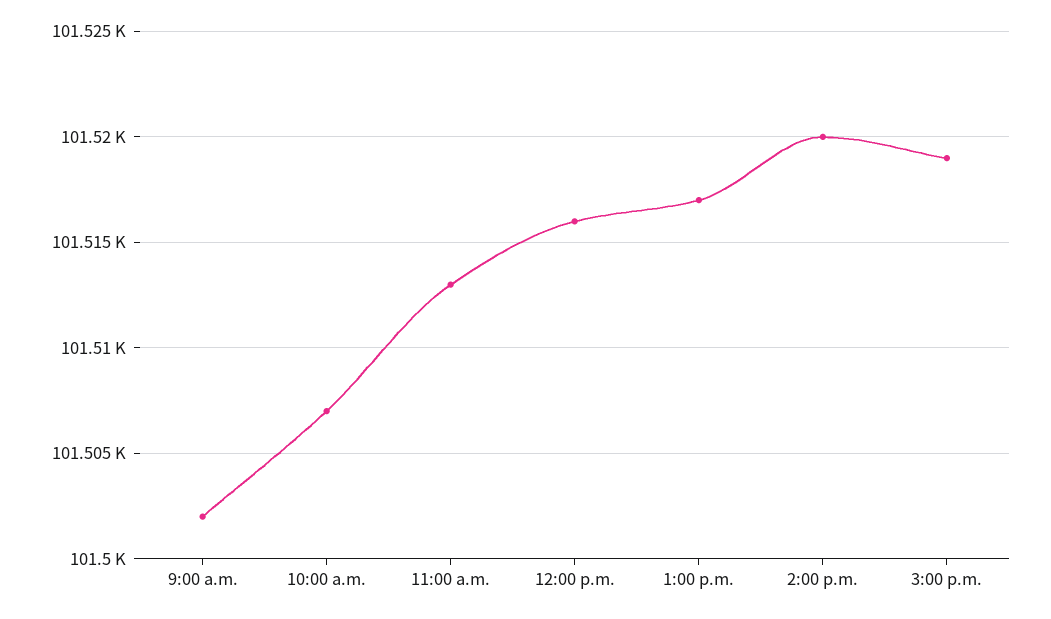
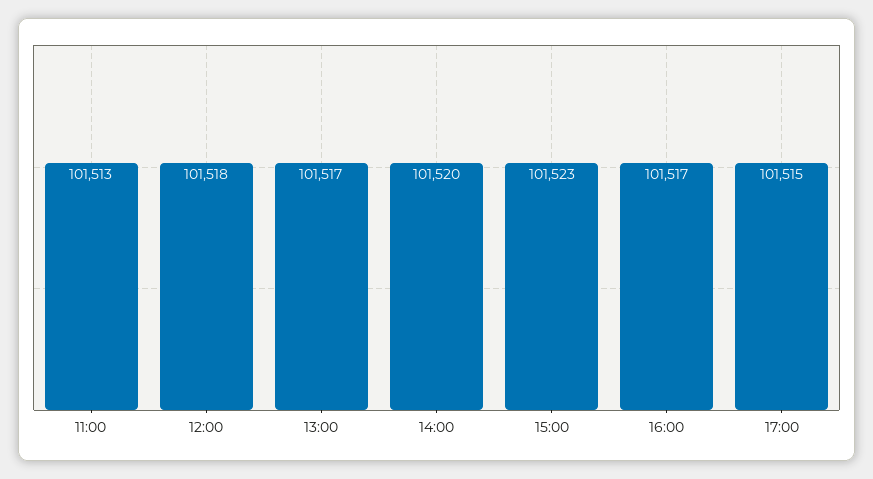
9:00 a.m.: 101502 -> none
10:00 a.m.: 101507 -> none
12:00 p.m.: 101516 -> 101518
3:00 p.m.: 101519 -> 101523
16:00: none -> 101517
17:00: none -> 101515

